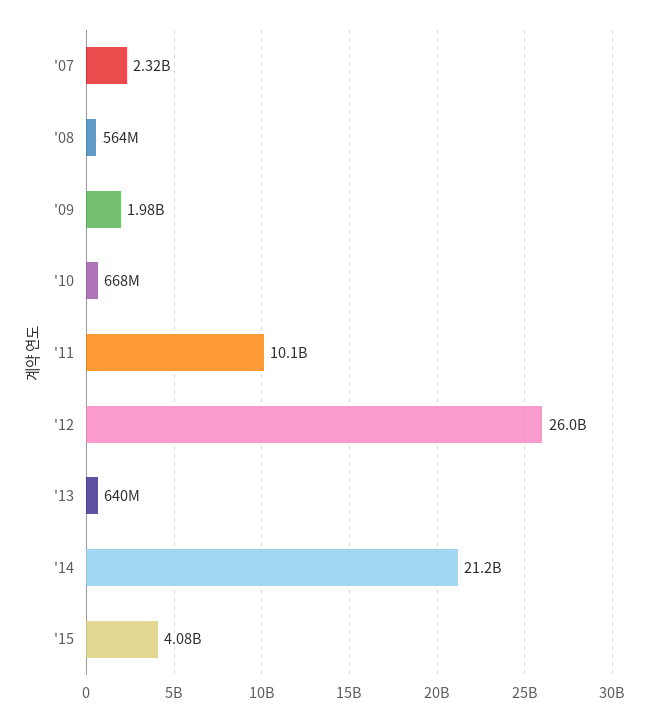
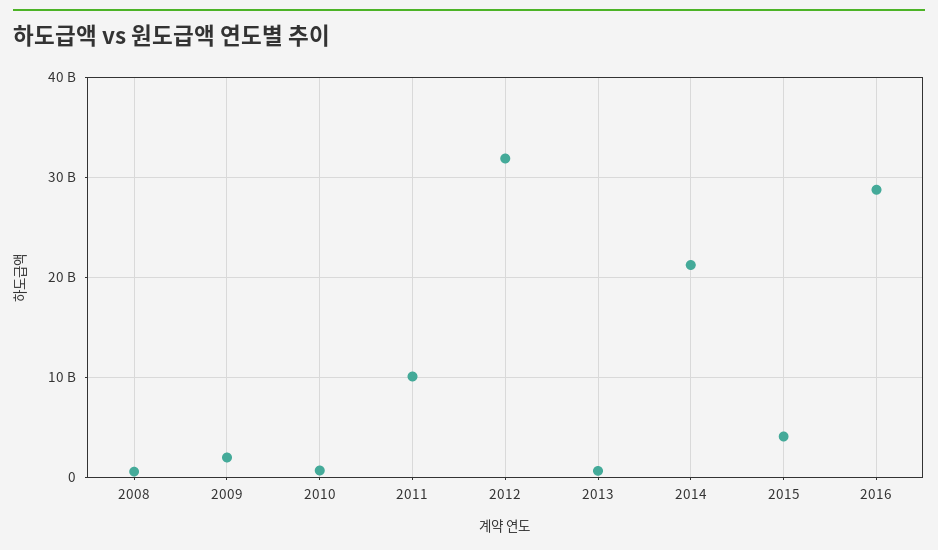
'07: 2320000000 -> none
'12: 26000000000 -> 32000000000
2016: none -> 29000000000

